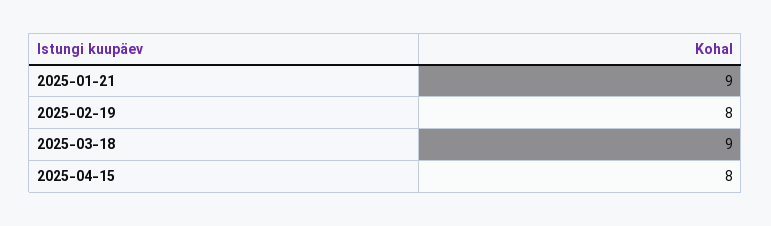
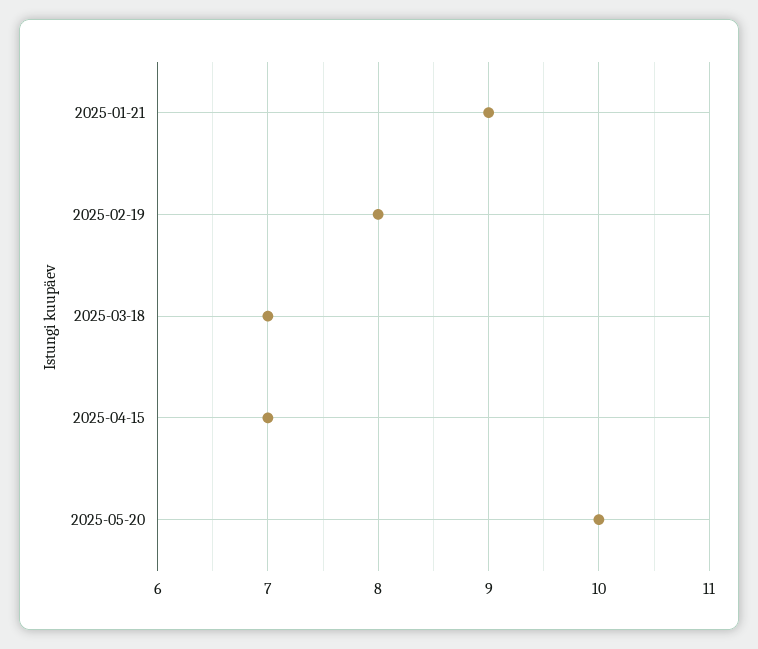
2025-03-18: 9 -> 7
2025-04-15: 8 -> 7
2025-05-20: none -> 10

